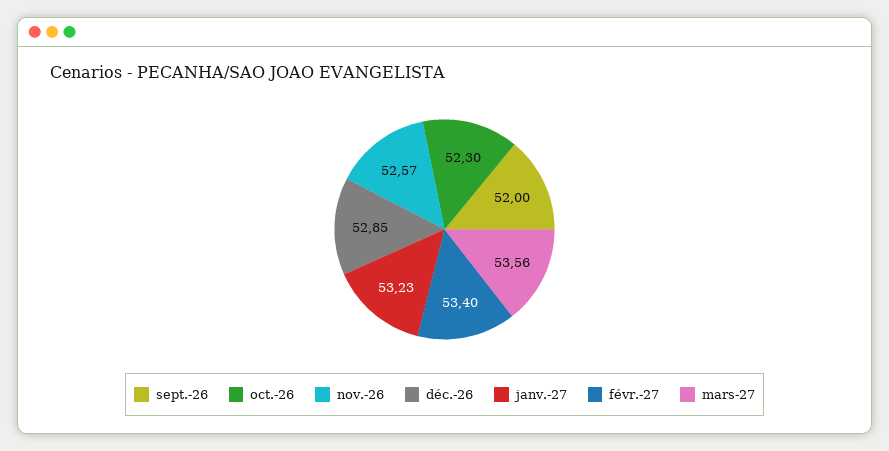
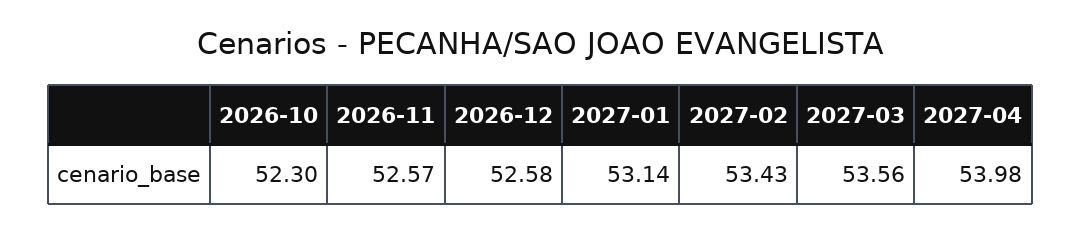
sept.-26: 52 -> none
déc.-26: 52.85 -> 52.58
janv.-27: 53.23 -> 53.14
févr.-27: 53.4 -> 53.43
2027-04: none -> 53.98

